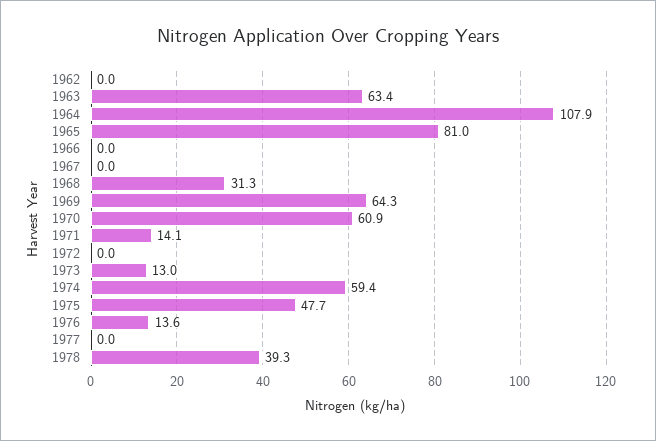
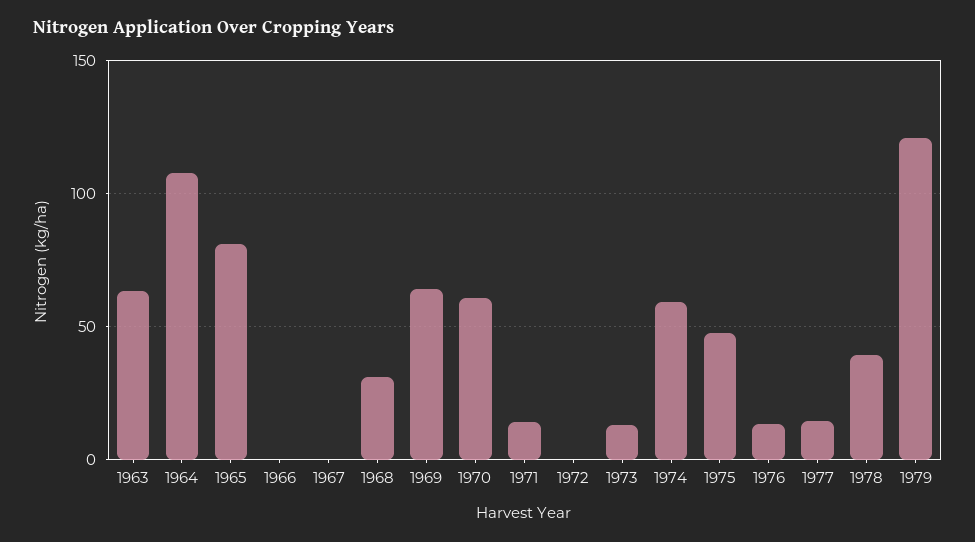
1962: 0 -> none
1977: 0 -> 15
1979: none -> 120

